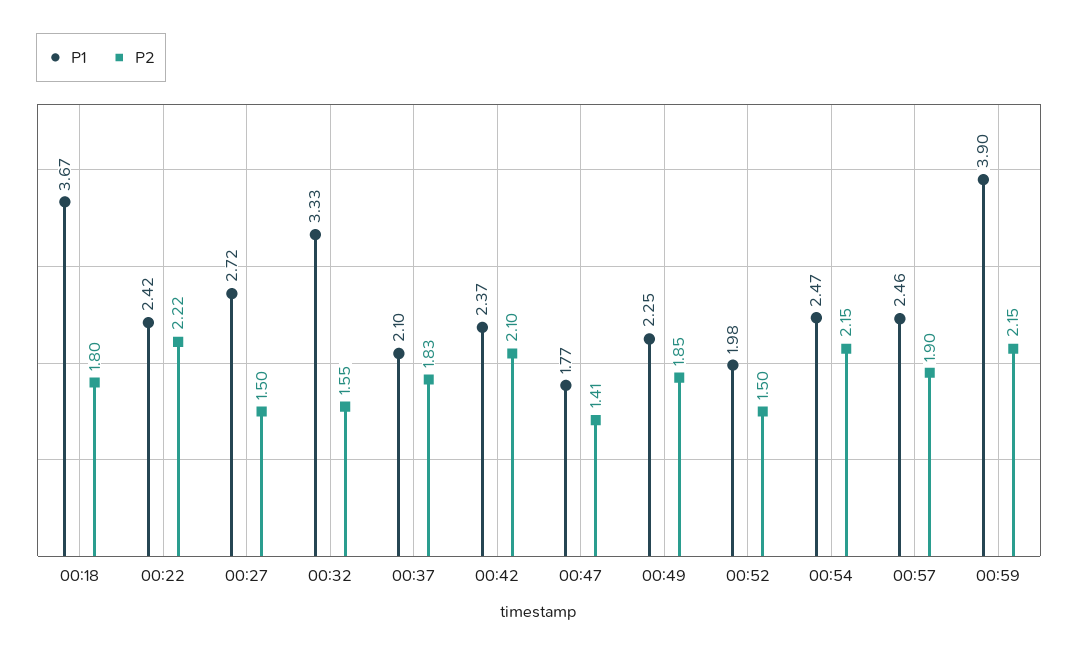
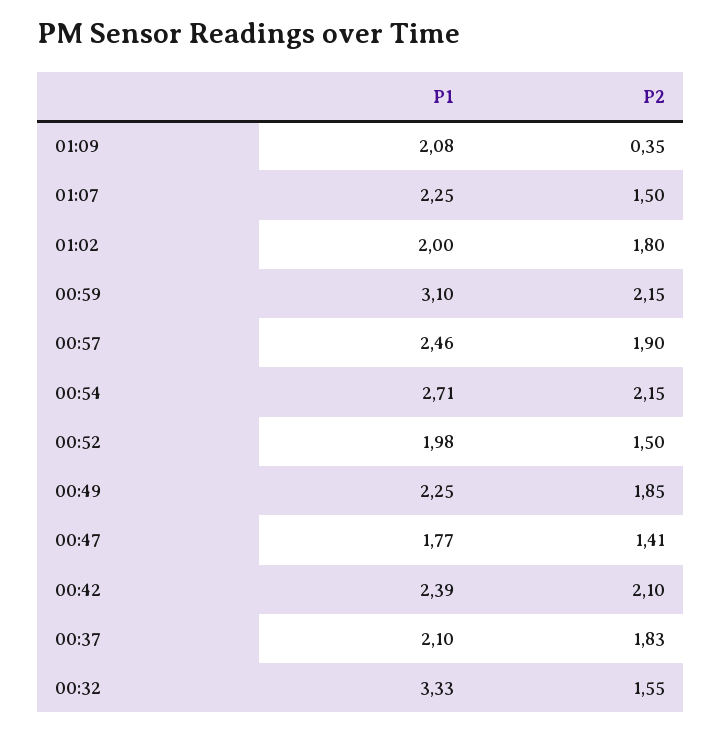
P1, 00:18: 3.67 -> none
P2, 00:18: 1.8 -> none
P1, 00:22: 2.42 -> none
P2, 00:22: 2.22 -> none
P1, 00:27: 2.72 -> none
P2, 00:27: 1.5 -> none
P1, 00:42: 2.37 -> 2.39
P1, 00:54: 2.47 -> 2.71
P1, 00:59: 3.9 -> 3.1
P1, 01:09: none -> 2.08
P2, 01:09: none -> 0.35
P1, 01:07: none -> 2.25
P2, 01:07: none -> 1.5
P1, 01:02: none -> 2
P2, 01:02: none -> 1.8

